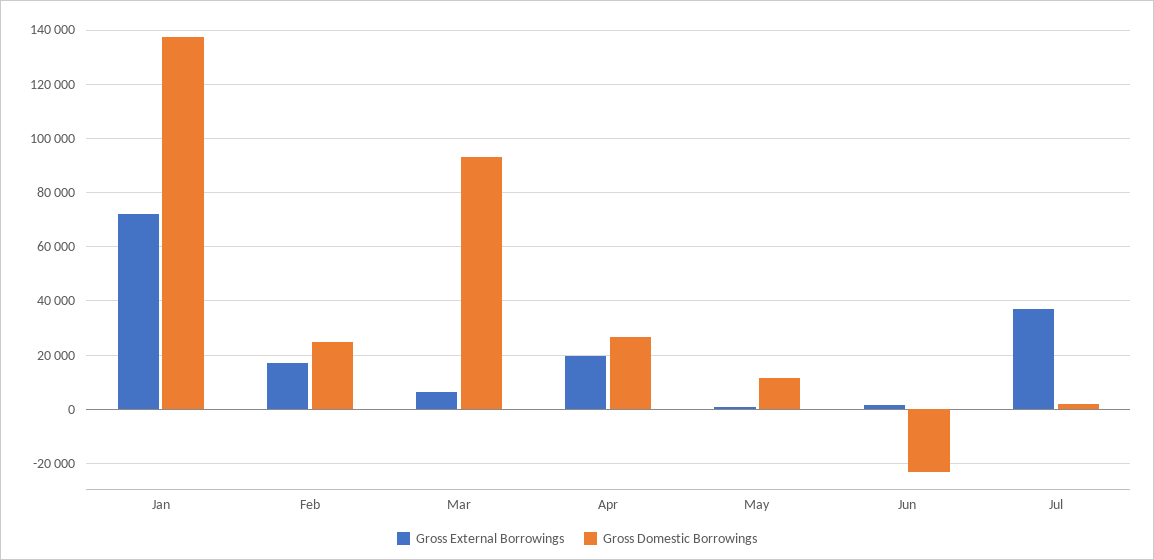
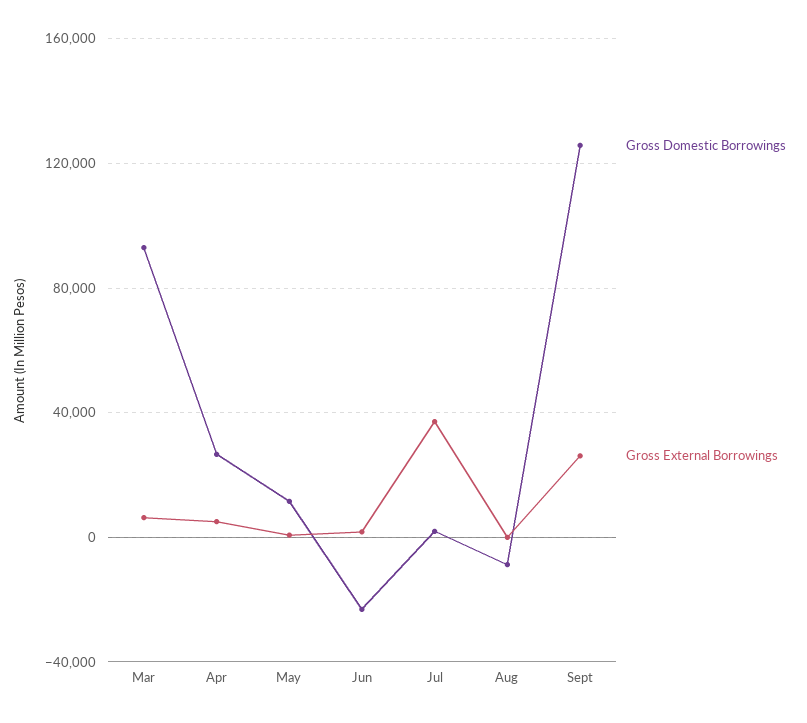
Gross External Borrowings, Jan: 72500 -> none
Gross Domestic Borrowings, Jan: 137500 -> none
Gross External Borrowings, Feb: 17500 -> none
Gross Domestic Borrowings, Feb: 25000 -> none
Gross External Borrowings, Apr: 20000 -> 5000
Gross Domestic Borrowings, Aug: none -> -10000
Gross External Borrowings, Aug: none -> 0
Gross Domestic Borrowings, Sept: none -> 125000
Gross External Borrowings, Sept: none -> 25000

